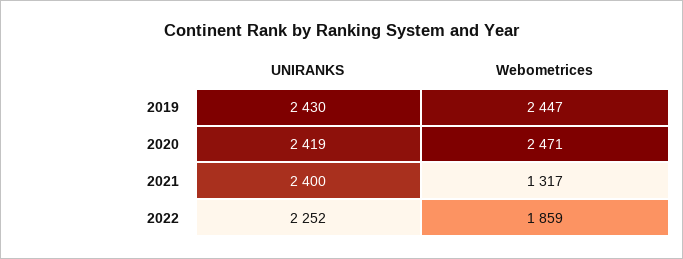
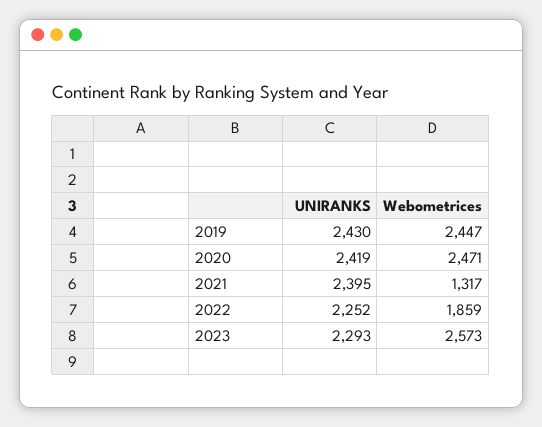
UNIRANKS, 2021: 2400 -> 2395
UNIRANKS, 2023: none -> 2293
Webometrices, 2023: none -> 2573

